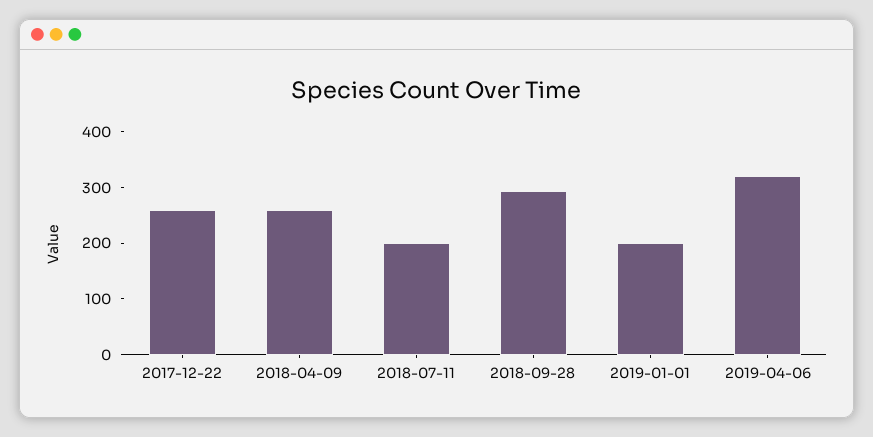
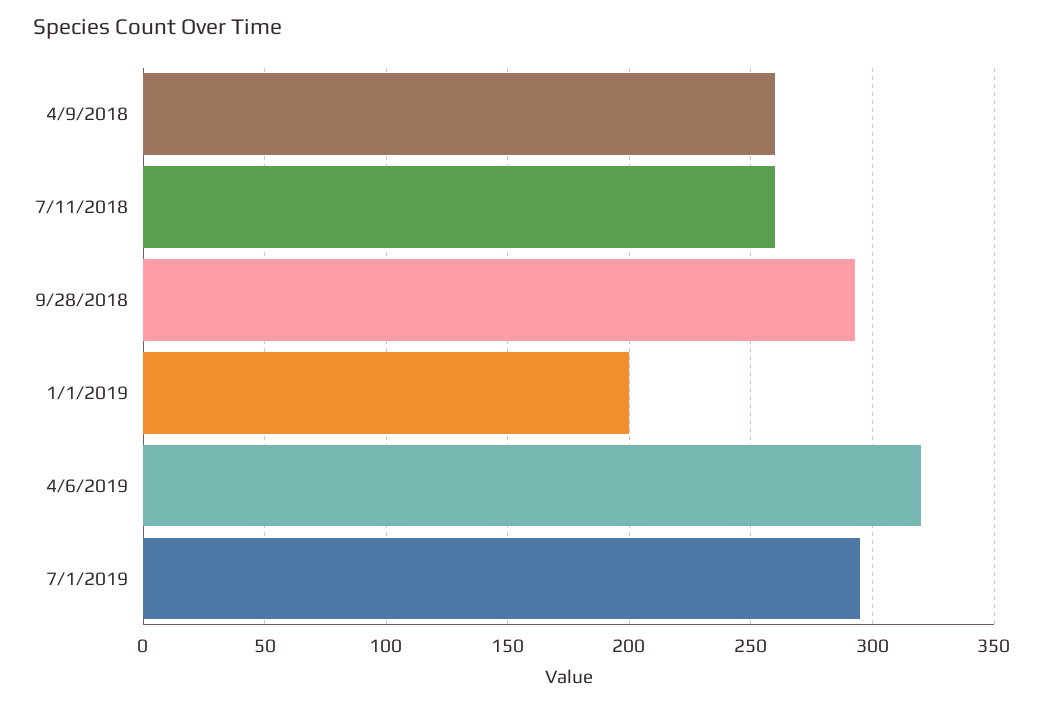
2017-12-22: 260 -> none
2018-07-11: 200 -> 260
7/1/2019: none -> 295

